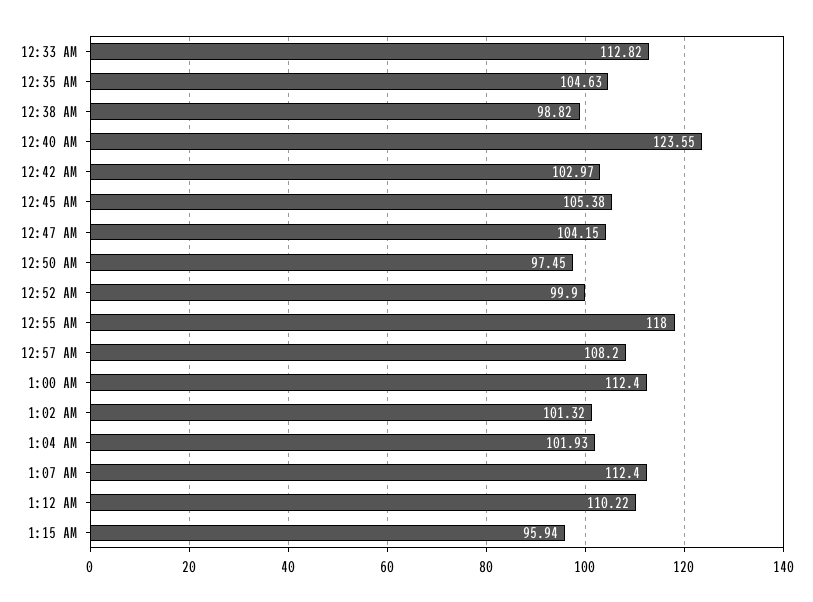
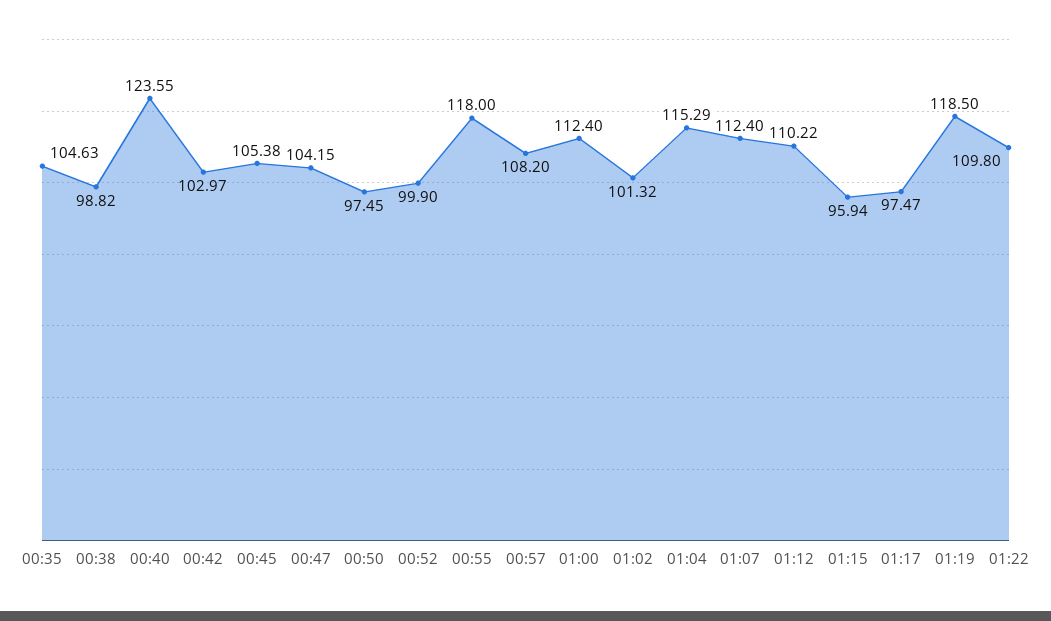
12:33 AM: 112.82 -> none
1:04 AM: 101.93 -> 115.29
01:17: none -> 97.47
01:19: none -> 118.5
01:22: none -> 109.8

